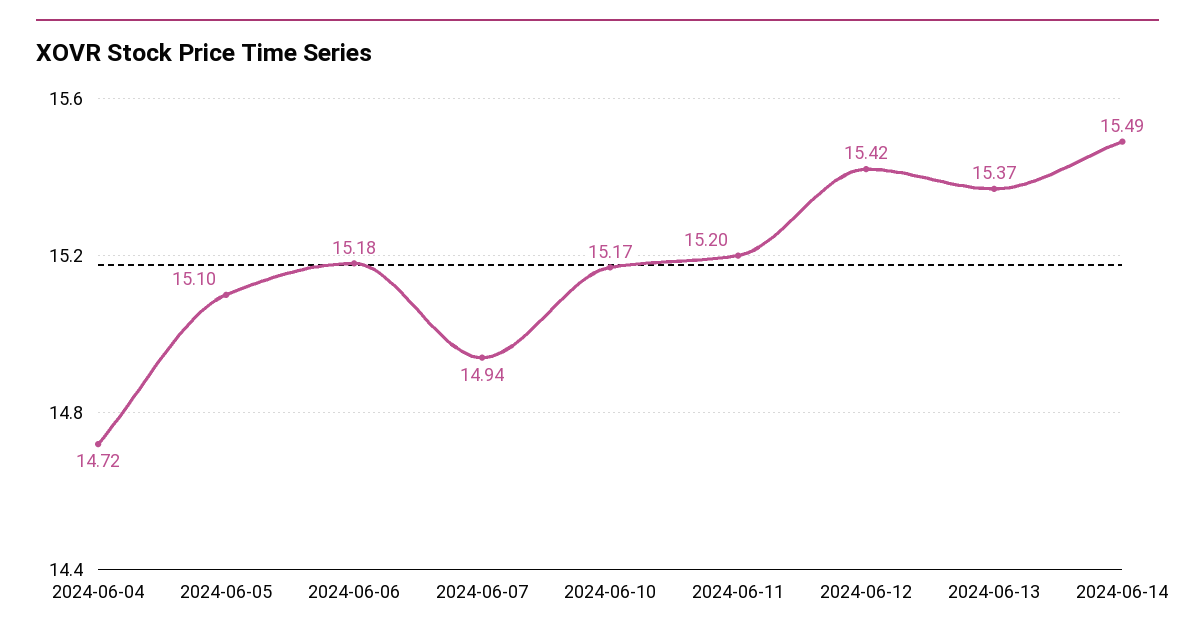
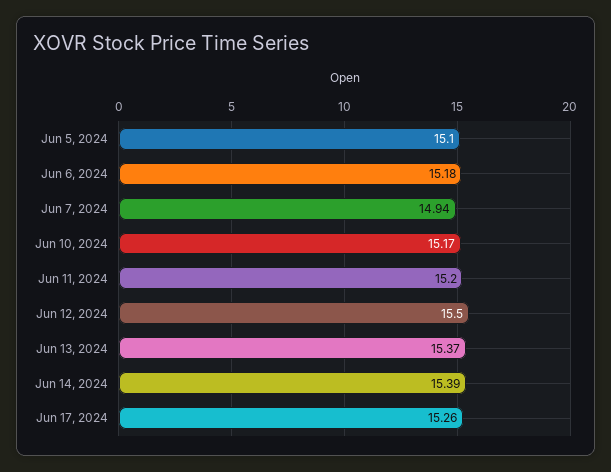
2024-06-04: 14.72 -> none
2024-06-12: 15.42 -> 15.5
2024-06-14: 15.49 -> 15.39
Jun 17, 2024: none -> 15.26

